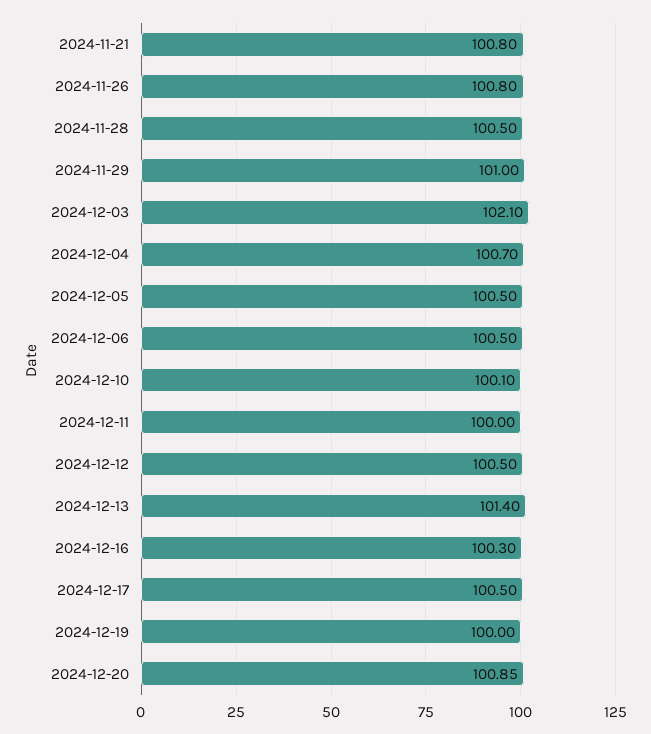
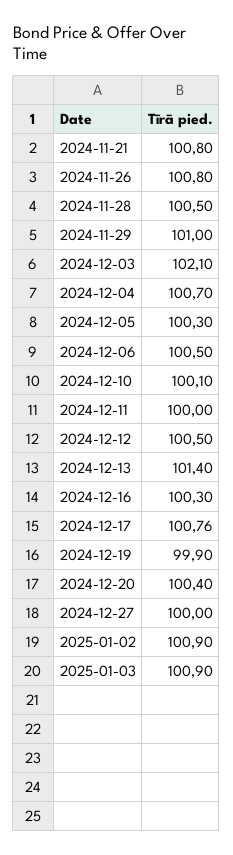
2024-12-05: 100.5 -> 100.3
2024-12-17: 100.5 -> 100.76
2024-12-19: 100 -> 99.9
2024-12-20: 100.85 -> 100.4
2024-12-27: none -> 100
2025-01-02: none -> 100.9
2025-01-03: none -> 100.9

